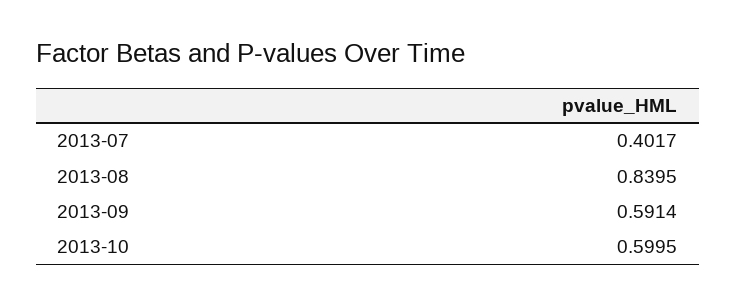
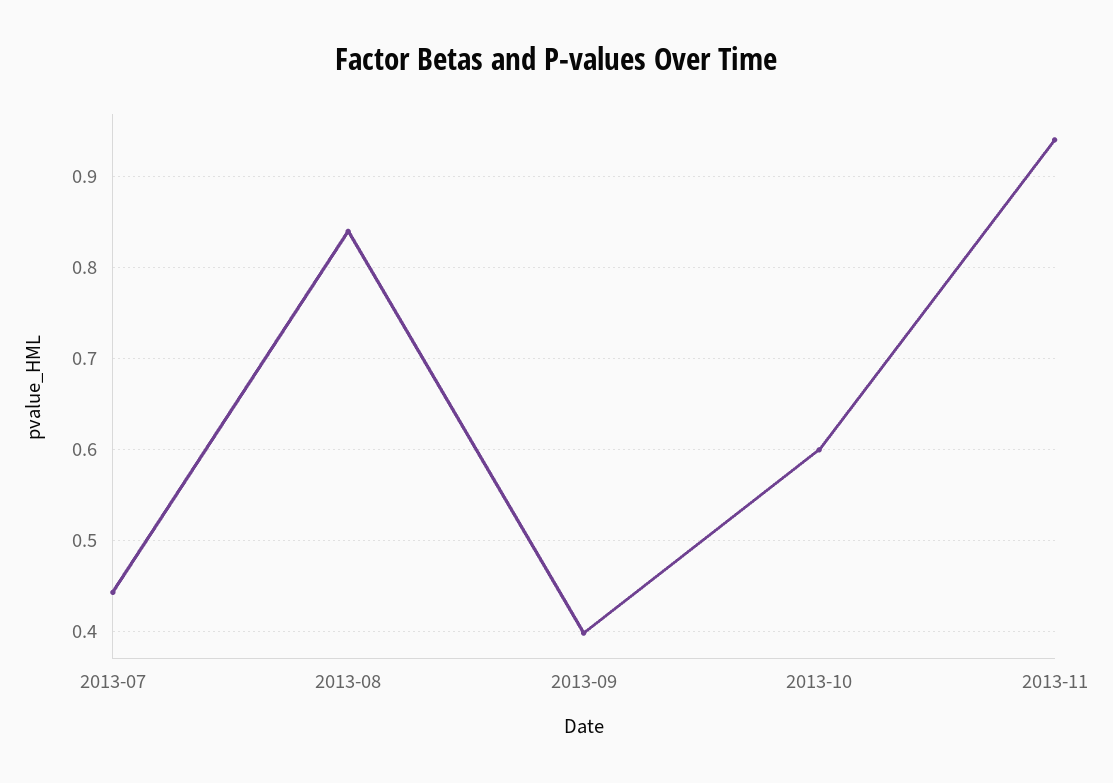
2013-07: 0.4017 -> 0.44
2013-09: 0.5914 -> 0.4
2013-11: none -> 0.94

